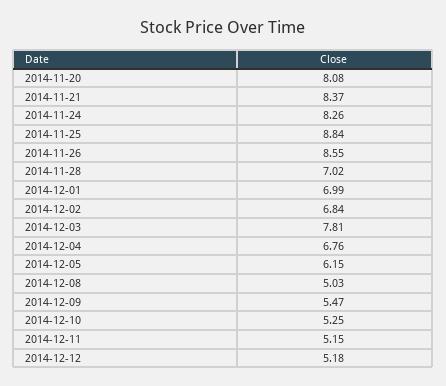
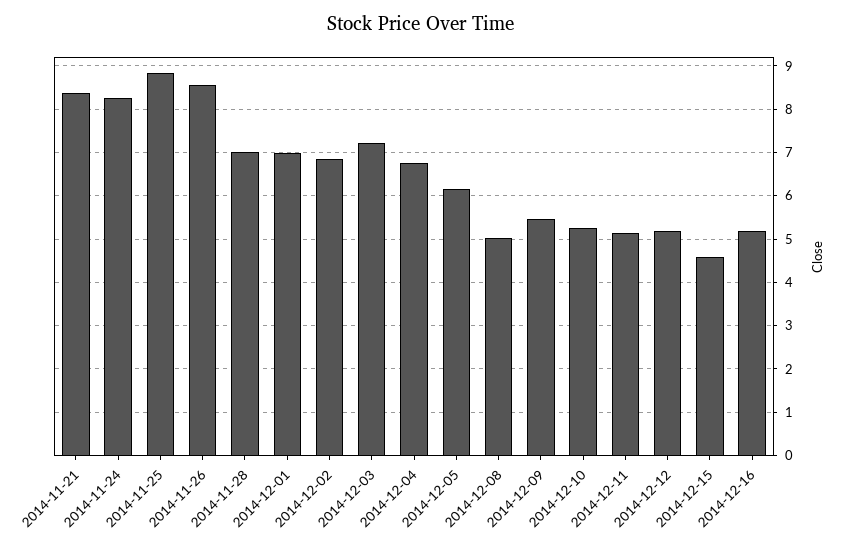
2014-11-20: 8.08 -> none
2014-12-03: 7.81 -> 7.2
2014-12-15: none -> 4.6
2014-12-16: none -> 5.2

